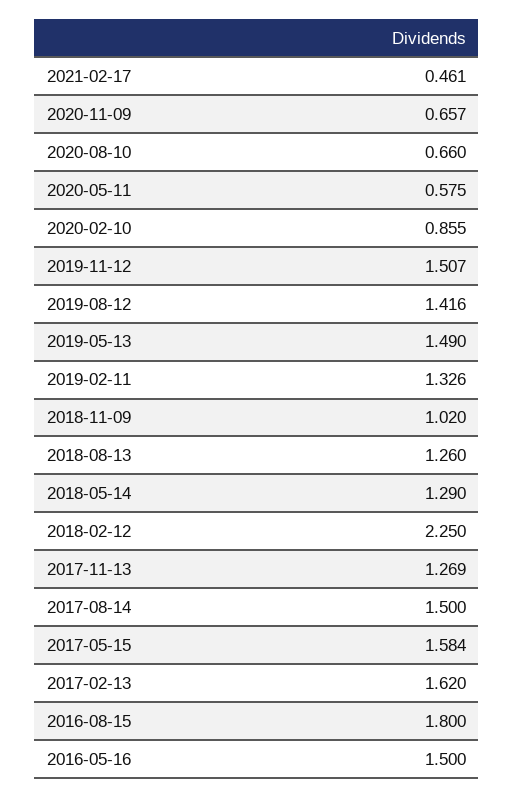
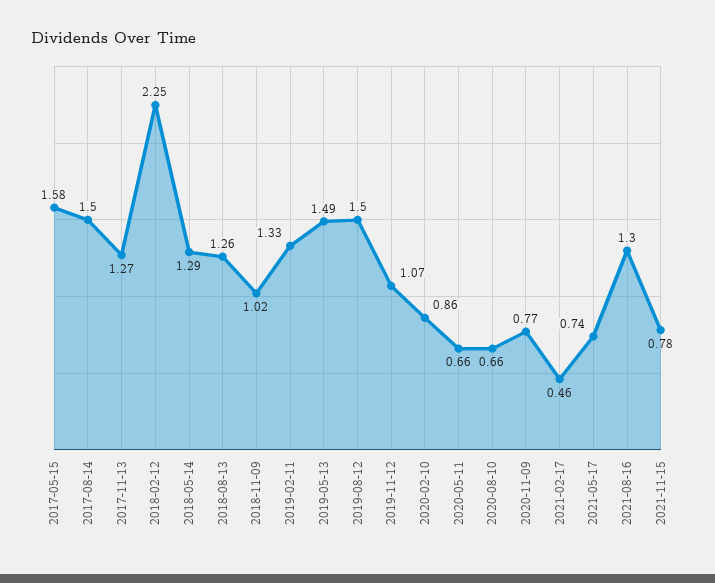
2020-11-09: 0.657 -> 0.77
2020-05-11: 0.575 -> 0.66
2019-11-12: 1.507 -> 1.07
2019-08-12: 1.416 -> 1.5
2017-02-13: 1.62 -> none
2016-08-15: 1.8 -> none
2016-05-16: 1.5 -> none
2021-05-17: none -> 0.74
2021-08-16: none -> 1.3
2021-11-15: none -> 0.78

